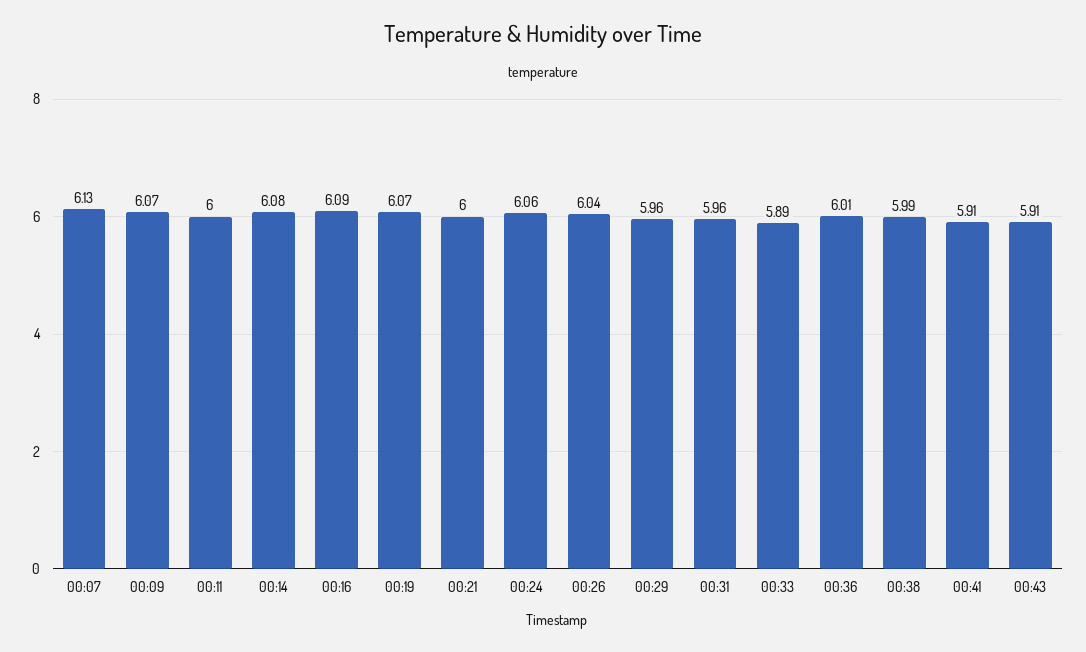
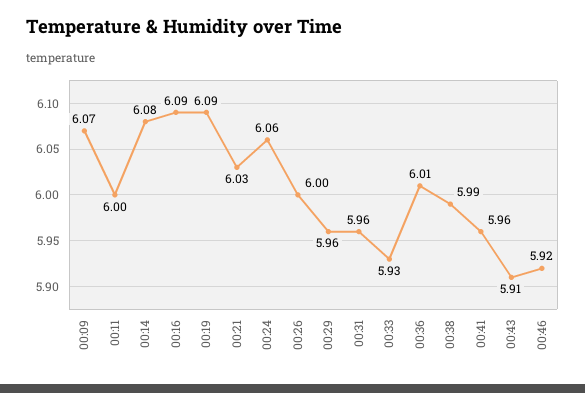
00:07: 6.13 -> none
00:19: 6.07 -> 6.09
00:21: 6 -> 6.03
00:26: 6.04 -> 6
00:33: 5.89 -> 5.93
00:41: 5.91 -> 5.96
00:46: none -> 5.92

